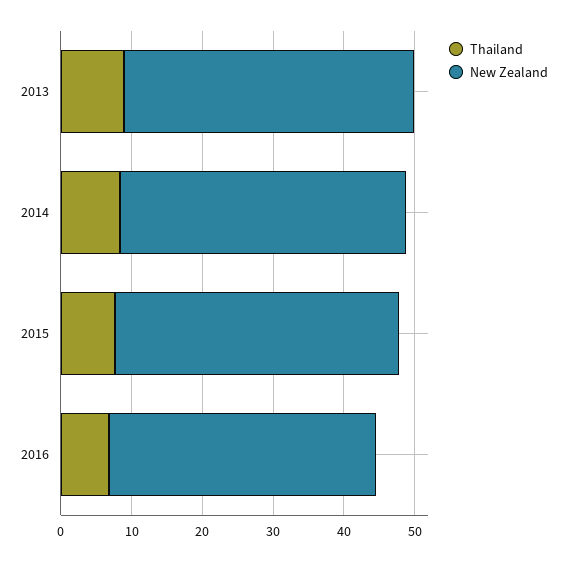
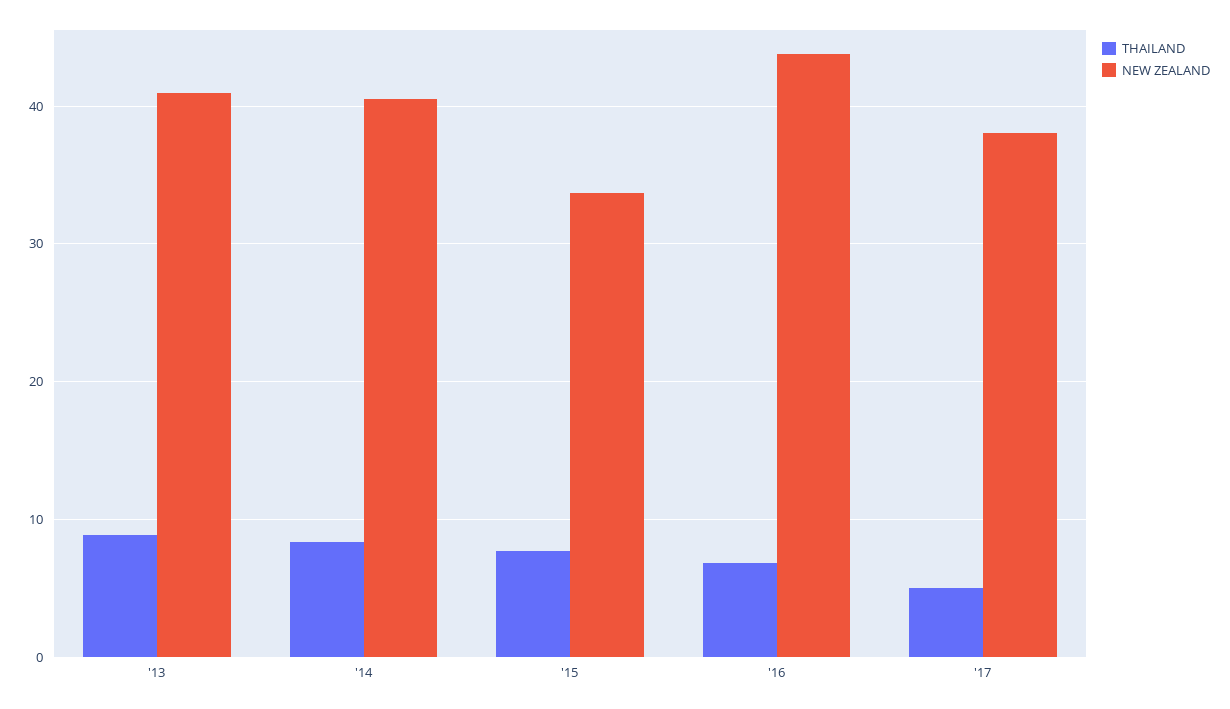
New Zealand, 2015: 40 -> 34
New Zealand, 2016: 38 -> 44
Thailand, '17: none -> 5
New Zealand, '17: none -> 38

